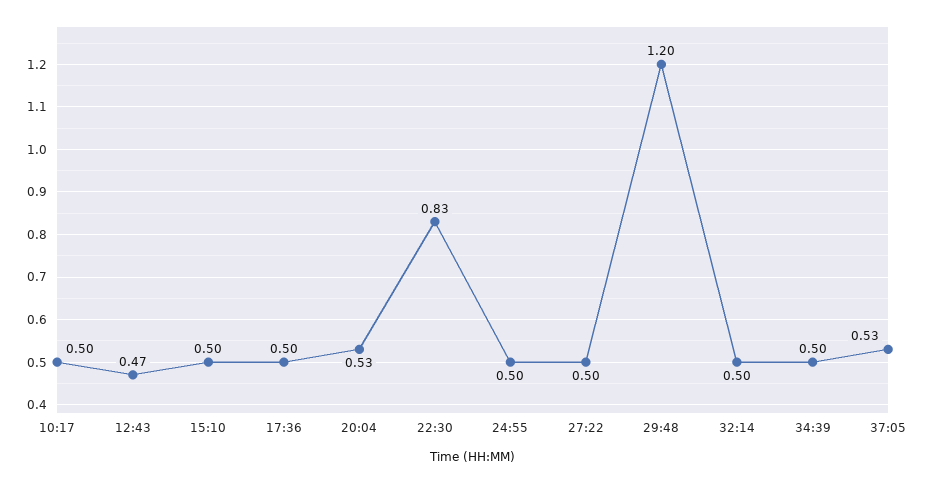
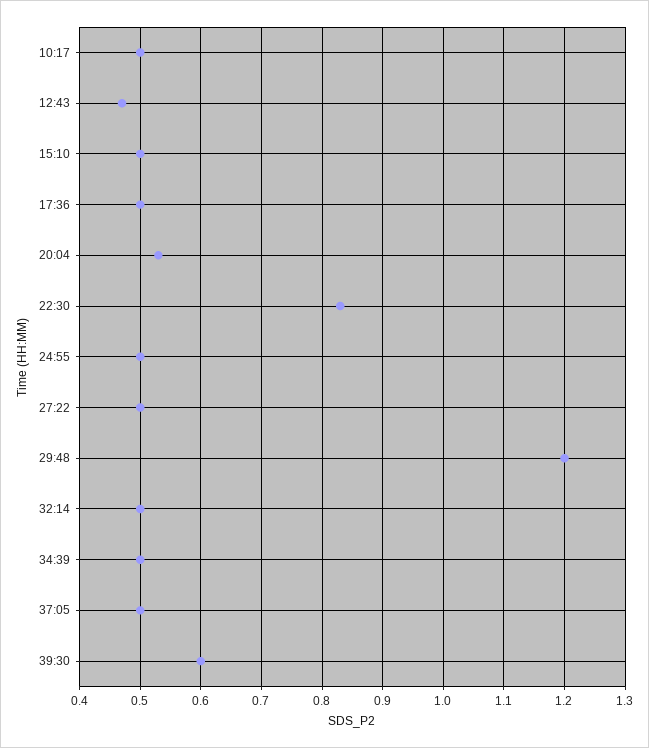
37:05: 0.53 -> 0.5
39:30: none -> 0.6

